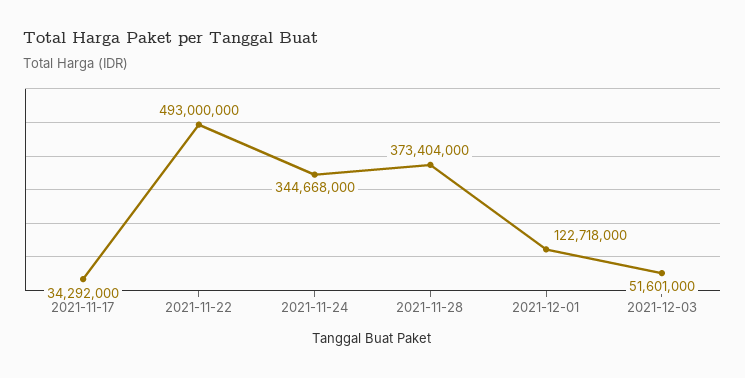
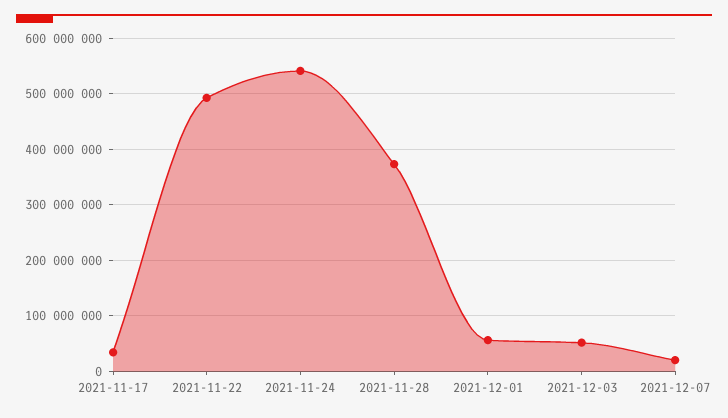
2021-11-24: 344668000 -> 540000000
2021-12-01: 122718000 -> 60000000
2021-12-07: none -> 20000000

